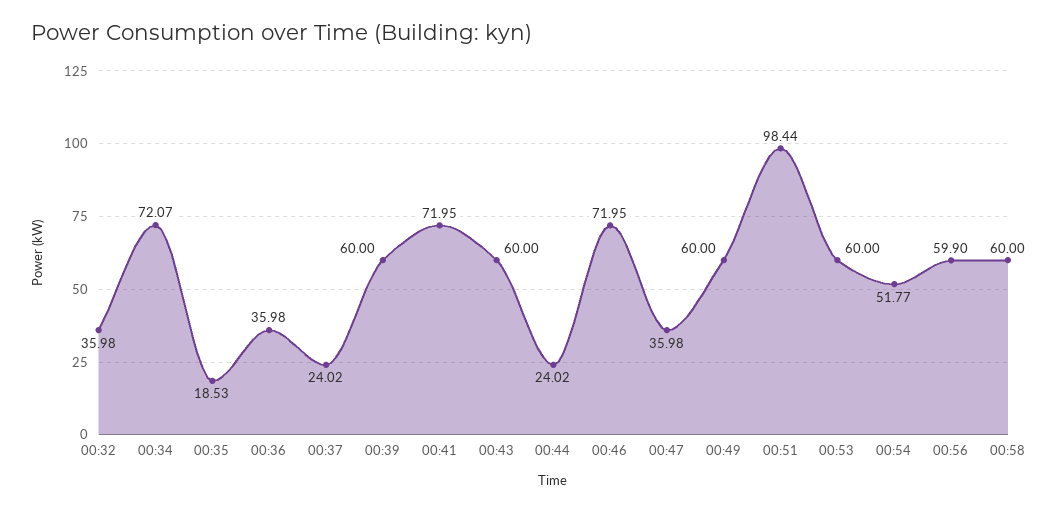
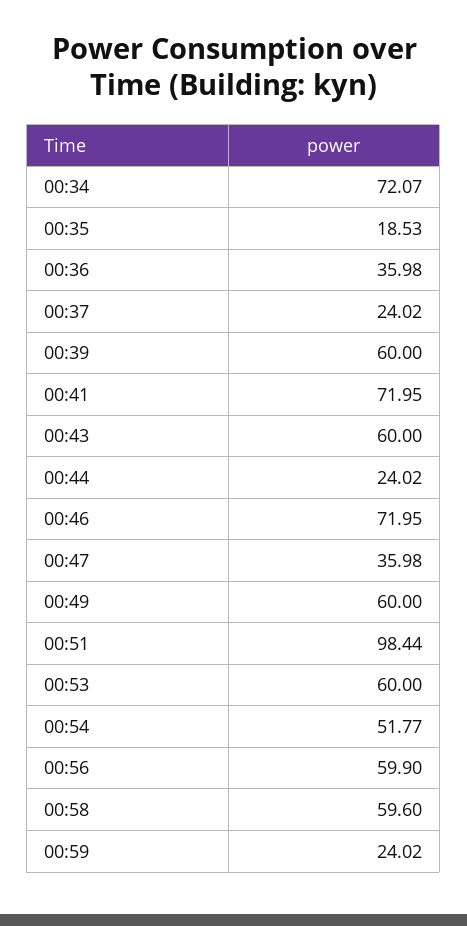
00:32: 35.98 -> none
00:58: 60 -> 59.6
00:59: none -> 24.02

